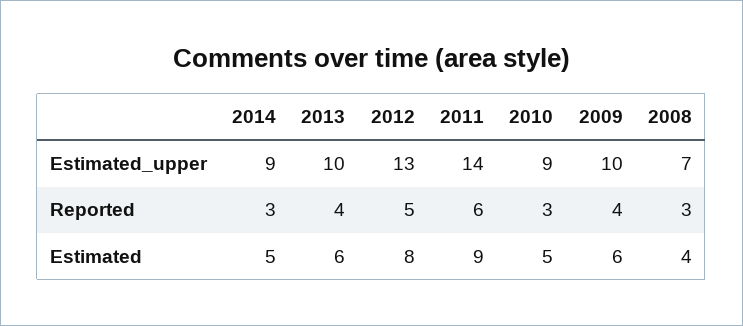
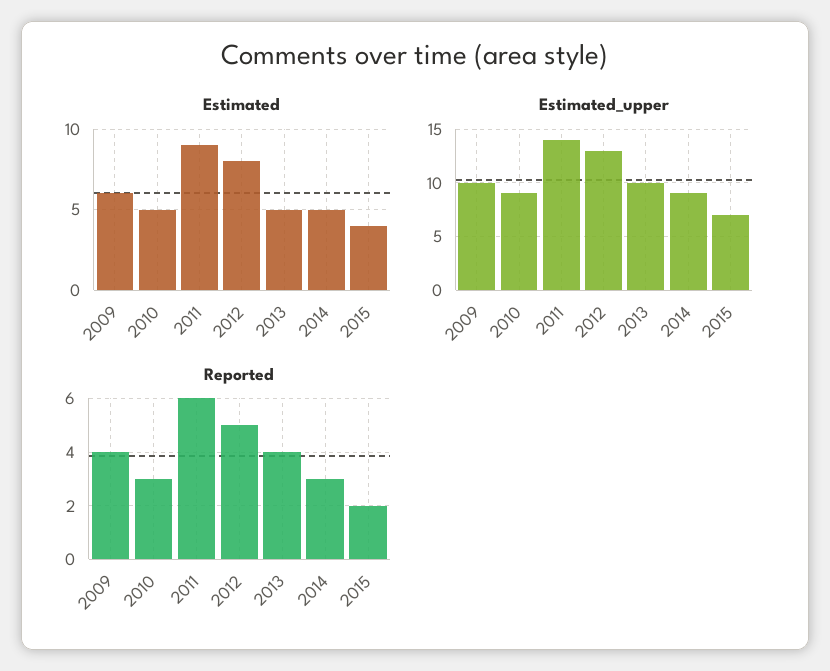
Estimated_upper, 2008: 7 -> none
Reported, 2008: 3 -> none
Estimated, 2013: 6 -> 5
Estimated, 2008: 4 -> none
Estimated, 2015: none -> 4
Estimated_upper, 2015: none -> 7
Reported, 2015: none -> 2

